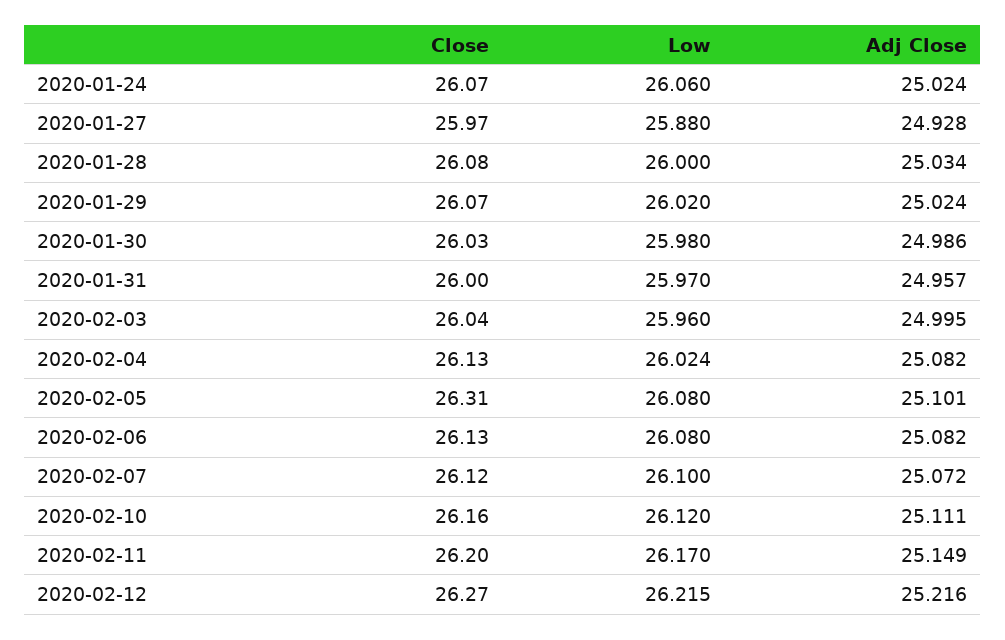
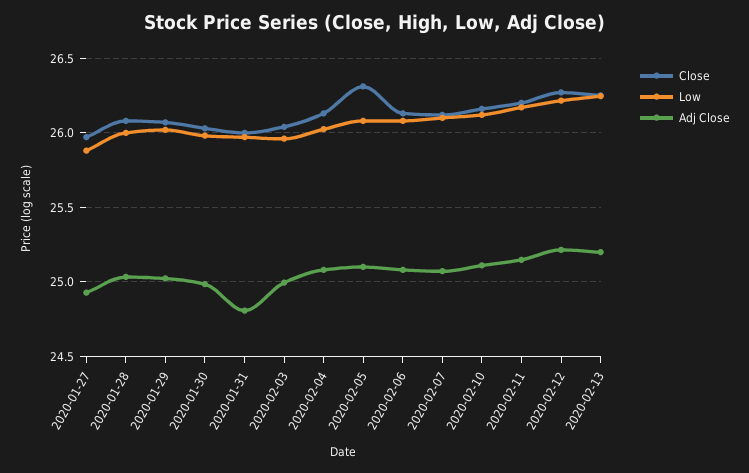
Close, 2020-01-24: 26.07 -> none
Low, 2020-01-24: 26.06 -> none
Adj Close, 2020-01-24: 25.024 -> none
Adj Close, 2020-01-31: 24.957 -> 24.8
Close, 2020-02-13: none -> 26.25
Low, 2020-02-13: none -> 26.25
Adj Close, 2020-02-13: none -> 25.2

